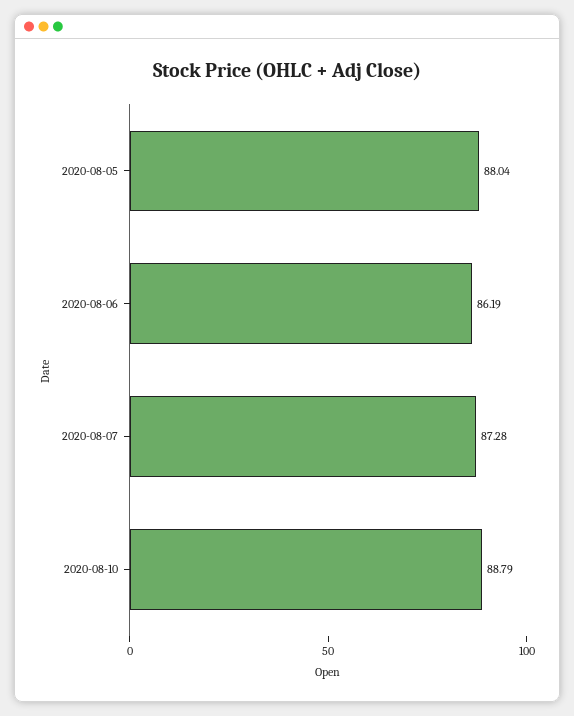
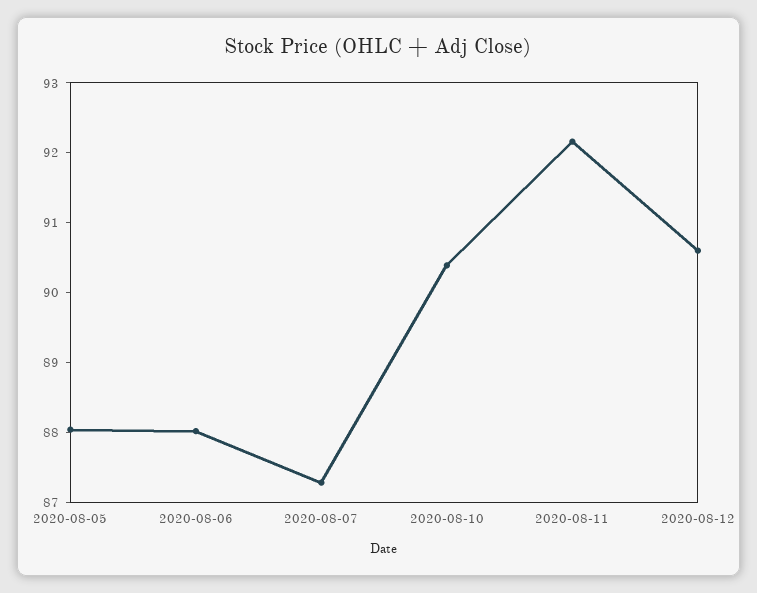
2020-08-06: 86.19 -> 88
2020-08-10: 88.79 -> 90.4
2020-08-11: none -> 92.2
2020-08-12: none -> 90.6

